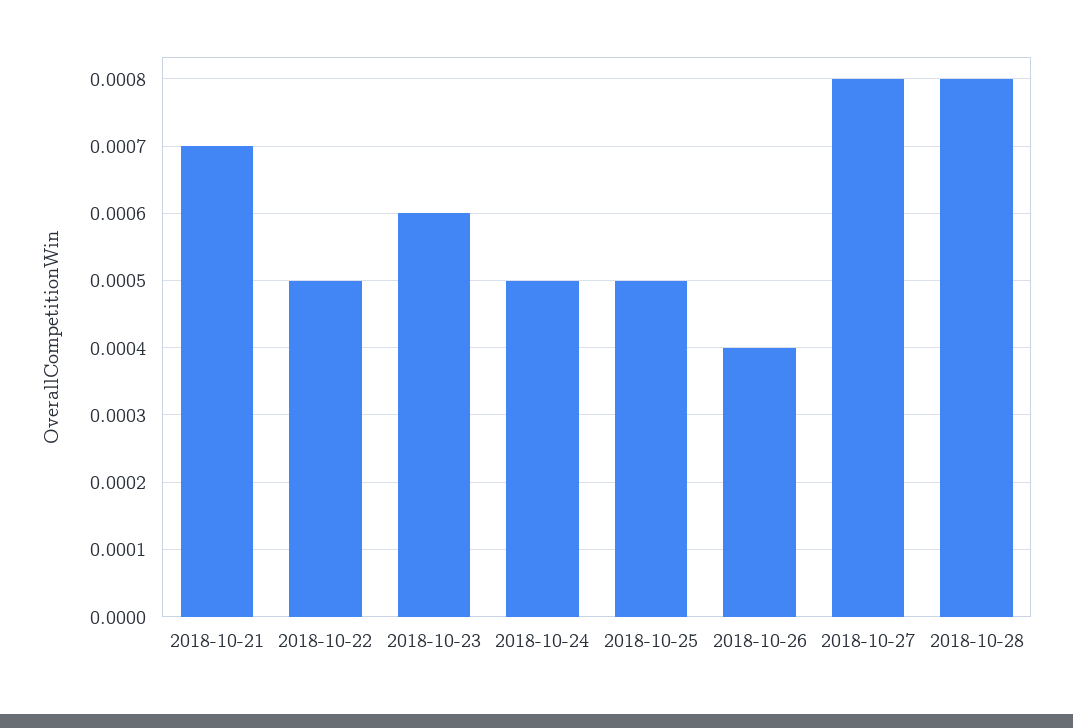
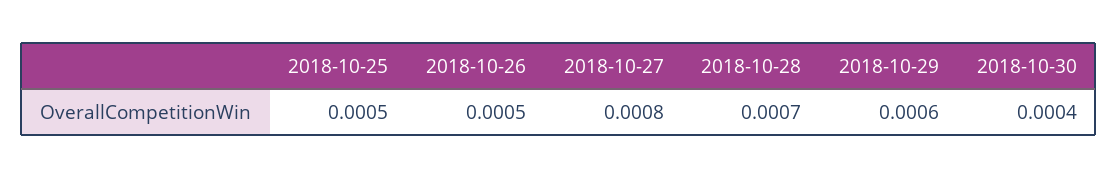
2018-10-21: 0.0007 -> none
2018-10-22: 0.0005 -> none
2018-10-23: 0.0006 -> none
2018-10-24: 0.0005 -> none
2018-10-26: 0.0004 -> 0.0005
2018-10-28: 0.0008 -> 0.0007
2018-10-29: none -> 0.0006
2018-10-30: none -> 0.0004

